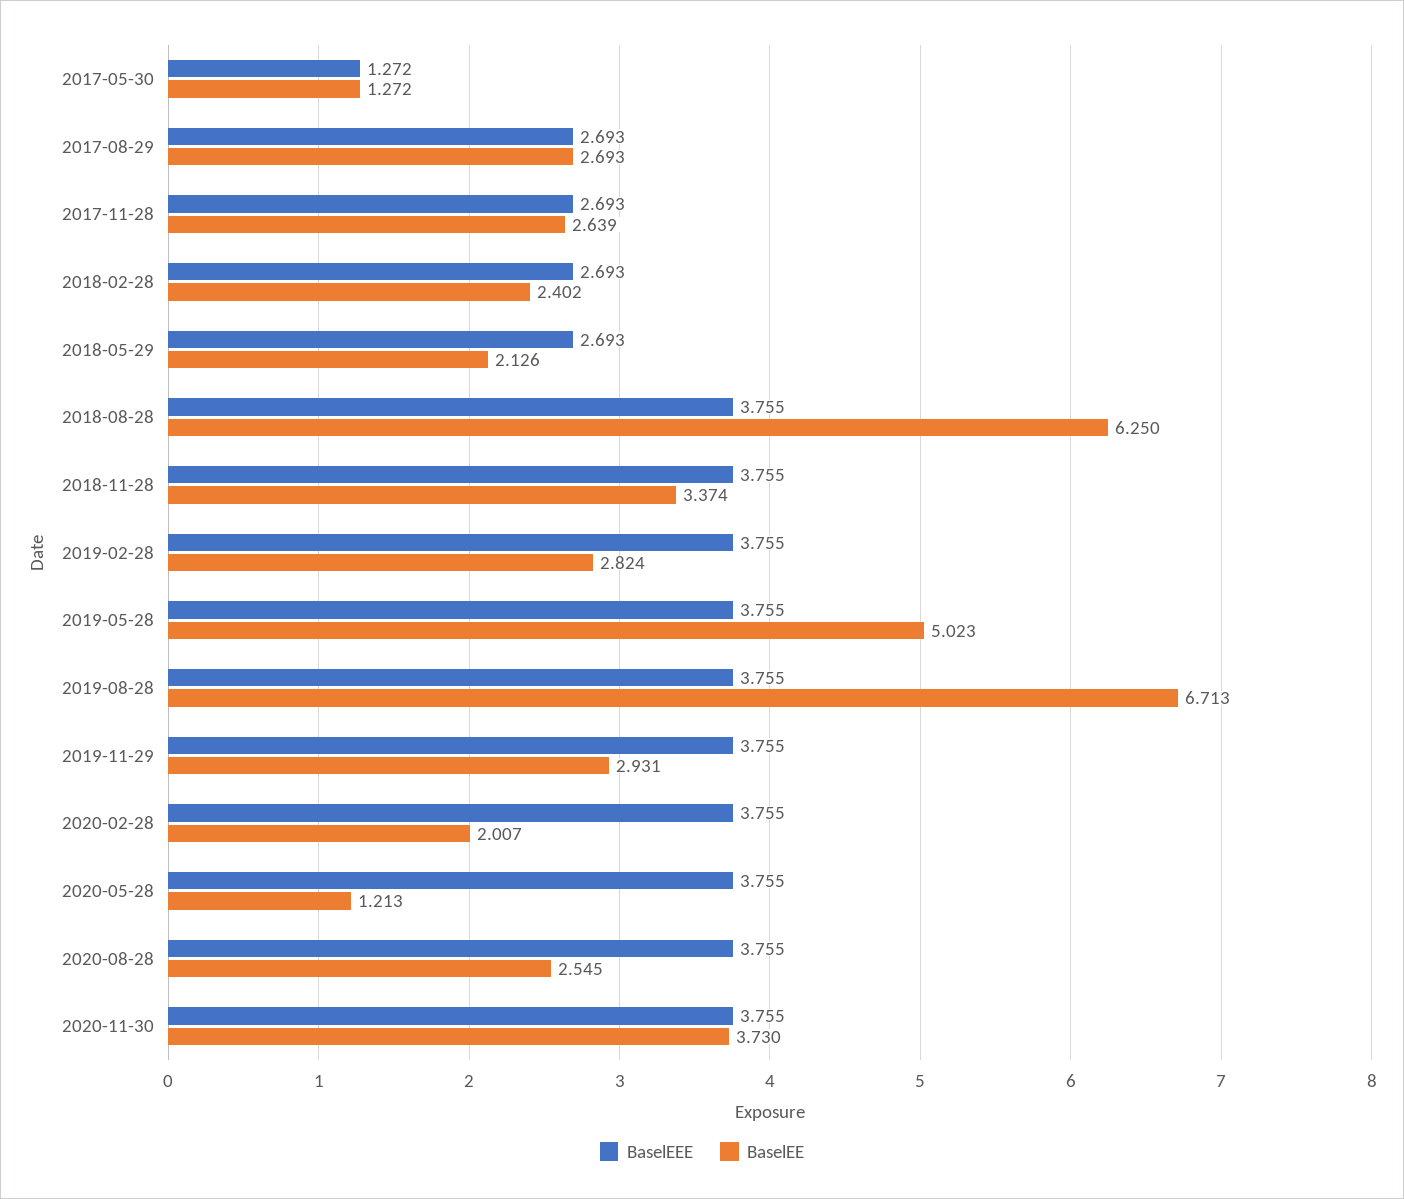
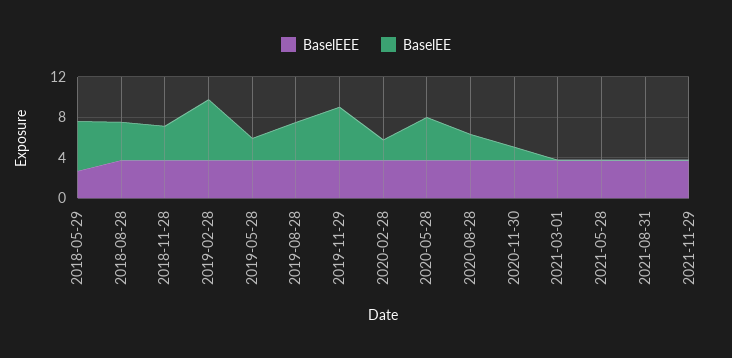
BaselEEE, 2017-05-30: 1.272 -> none
BaselEE, 2017-05-30: 1.272 -> none
BaselEEE, 2017-08-29: 2.693 -> none
BaselEE, 2017-08-29: 2.693 -> none
BaselEEE, 2017-11-28: 2.693 -> none
BaselEE, 2017-11-28: 2.639 -> none
BaselEEE, 2018-02-28: 2.693 -> none
BaselEE, 2018-02-28: 2.402 -> none
BaselEE, 2018-05-29: 2.126 -> 5
BaselEE, 2018-08-28: 6.25 -> 4
BaselEE, 2019-02-28: 2.824 -> 6
BaselEE, 2019-05-28: 5.023 -> 2
BaselEE, 2019-08-28: 6.713 -> 4
BaselEE, 2019-11-29: 2.931 -> 5
BaselEE, 2020-05-28: 1.213 -> 4
BaselEE, 2020-11-30: 3.73 -> 1
BaselEEE, 2021-03-01: none -> 4
BaselEE, 2021-03-01: none -> 0
BaselEEE, 2021-05-28: none -> 4
BaselEE, 2021-05-28: none -> 0
BaselEEE, 2021-08-31: none -> 4
BaselEE, 2021-08-31: none -> 0
BaselEEE, 2021-11-29: none -> 4
BaselEE, 2021-11-29: none -> 0

